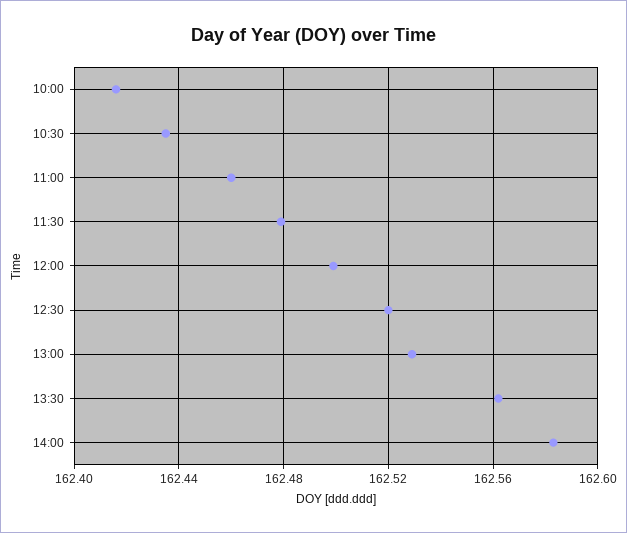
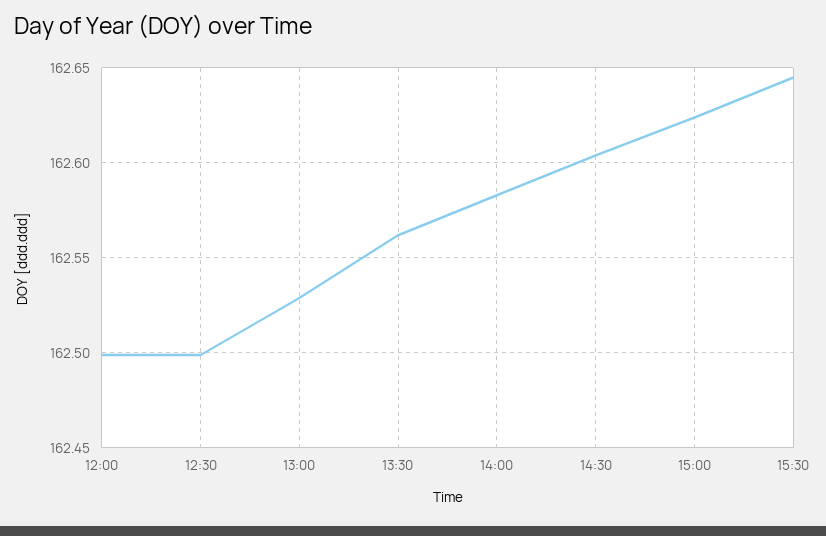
10:00: 162.415 -> none
10:30: 162.435 -> none
11:00: 162.46 -> none
11:30: 162.48 -> none
12:30: 162.52 -> 162.5
14:30: none -> 162.605
15:00: none -> 162.625
15:30: none -> 162.645

